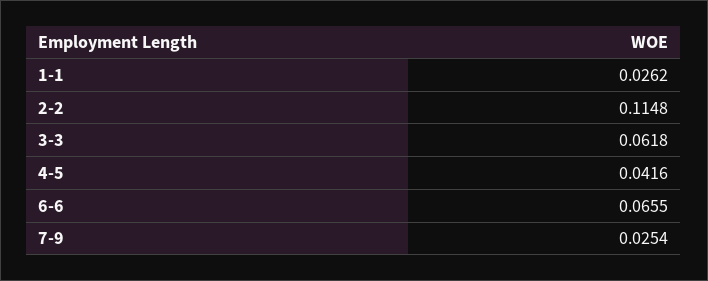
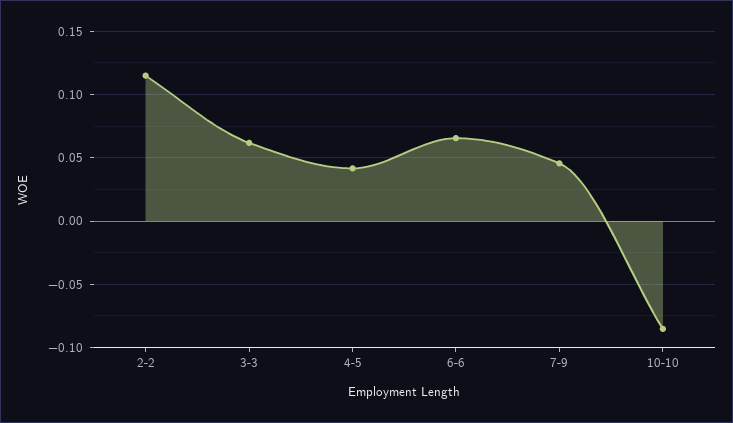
1-1: 0.0262 -> none
7-9: 0.0254 -> 0.045
10-10: none -> -0.085

